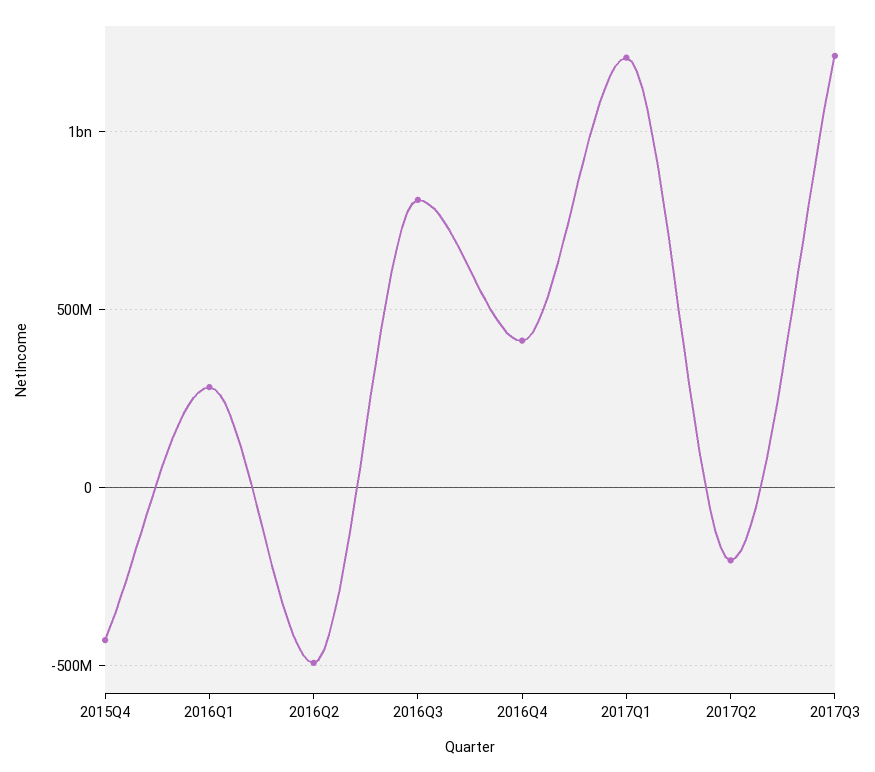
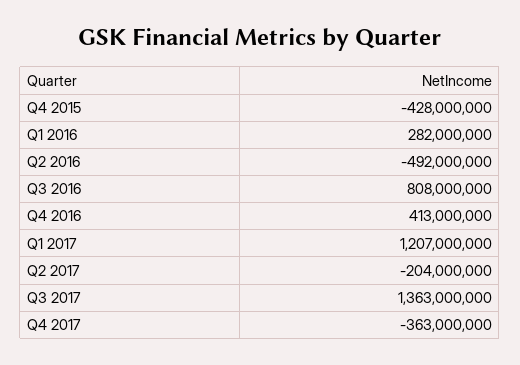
2017Q3: 1200000000 -> 1363000000
Q4 2017: none -> -363000000

